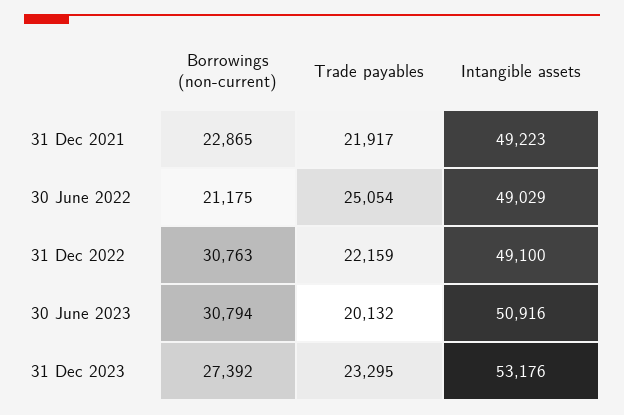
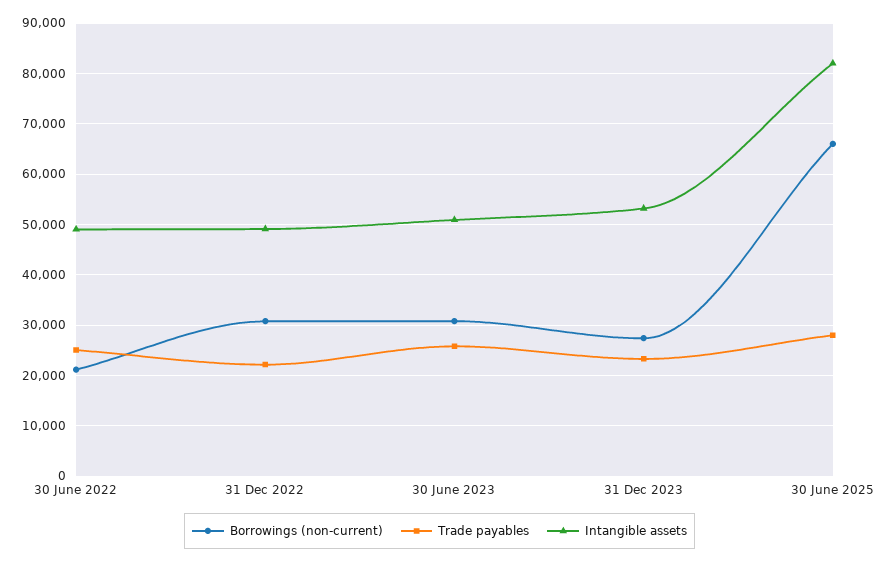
Borrowings (non-current), 31 Dec 2021: 22865 -> none
Trade payables, 31 Dec 2021: 21917 -> none
Intangible assets, 31 Dec 2021: 49223 -> none
Trade payables, 30 June 2023: 20132 -> 26000
Borrowings (non-current), 30 June 2025: none -> 66000
Trade payables, 30 June 2025: none -> 28000
Intangible assets, 30 June 2025: none -> 82000

